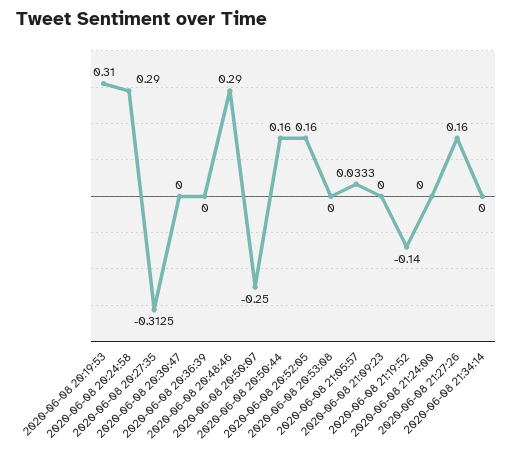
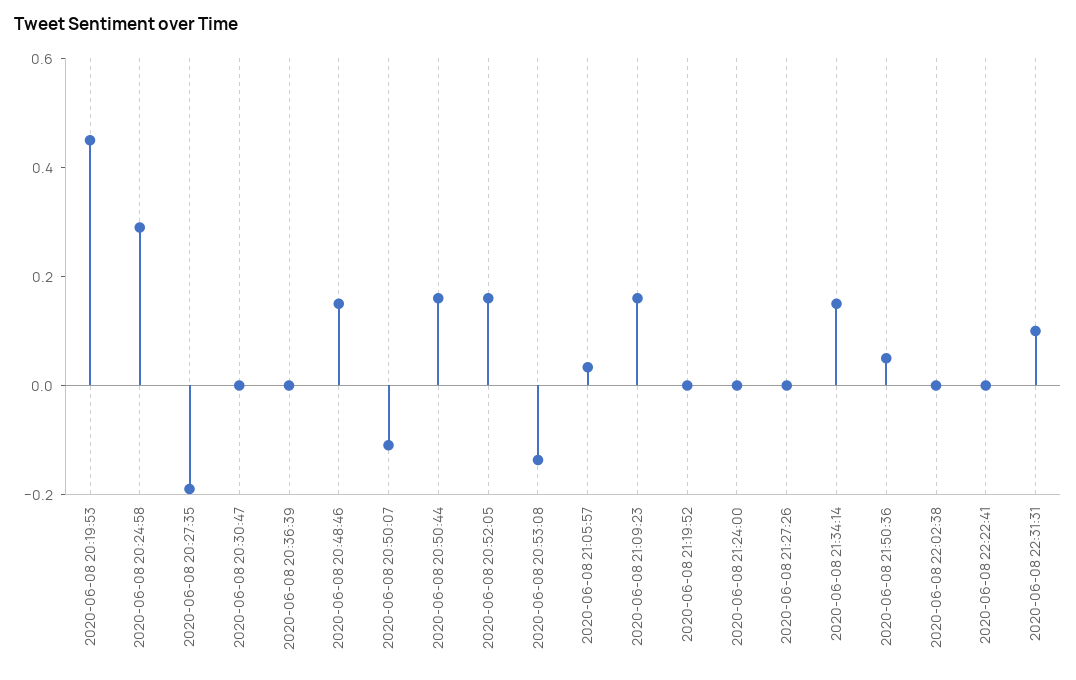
2020-06-08 20:19:53: 0.31 -> 0.45
2020-06-08 20:27:35: -0.3125 -> -0.2
2020-06-08 20:48:46: 0.29 -> 0.15
2020-06-08 20:50:07: -0.25 -> -0.1
2020-06-08 20:53:08: 0 -> -0.15
2020-06-08 21:09:23: 0 -> 0.15
2020-06-08 21:19:52: -0.14 -> 0
2020-06-08 21:27:26: 0.16 -> 0
2020-06-08 21:34:14: 0 -> 0.15
2020-06-08 21:50:36: none -> 0.05
2020-06-08 22:02:38: none -> 0
2020-06-08 22:22:41: none -> 0
2020-06-08 22:31:31: none -> 0.1

